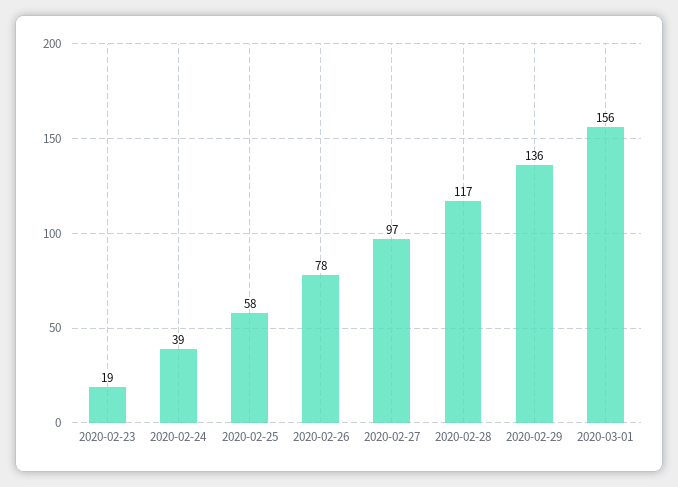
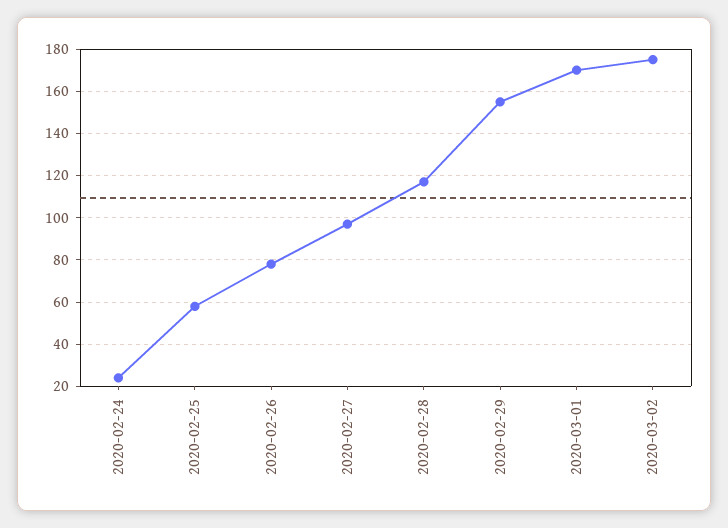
2020-02-23: 19 -> none
2020-02-24: 39 -> 25
2020-02-29: 136 -> 155
2020-03-01: 156 -> 170
2020-03-02: none -> 175

